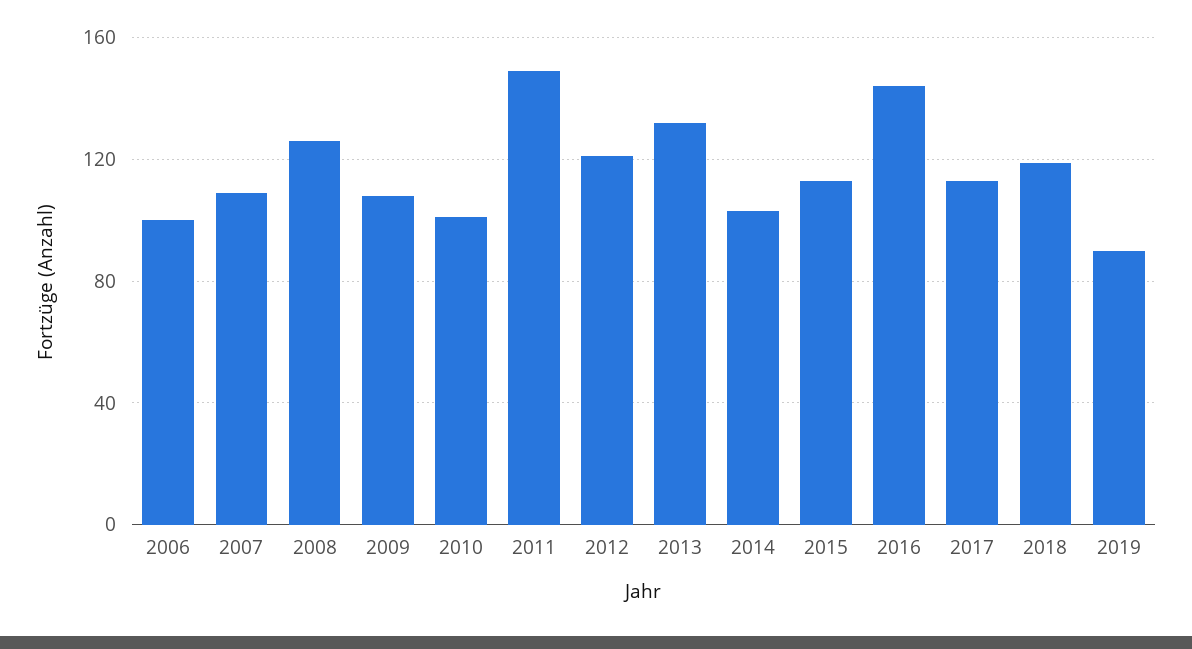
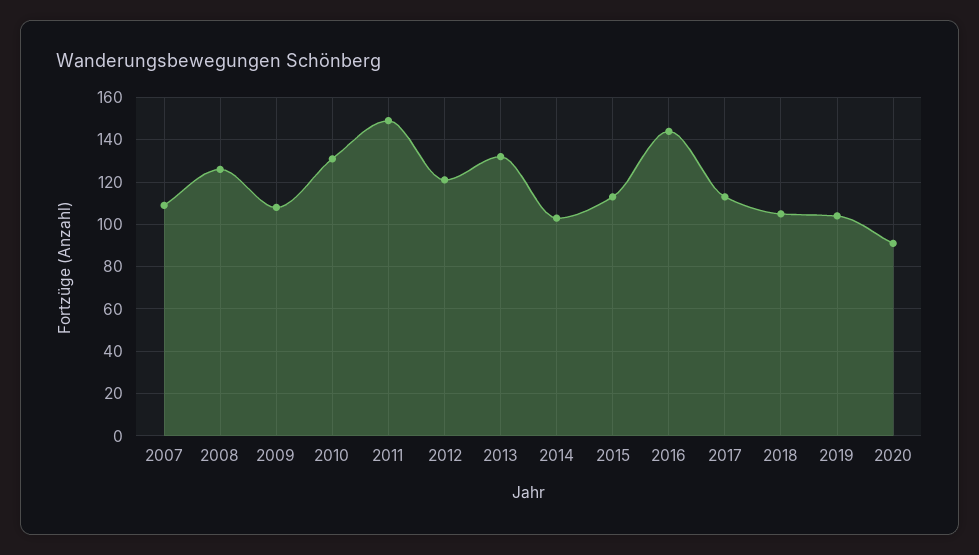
2006: 100 -> none
2010: 100 -> 130
2018: 120 -> 105
2019: 90 -> 105
2020: none -> 90

